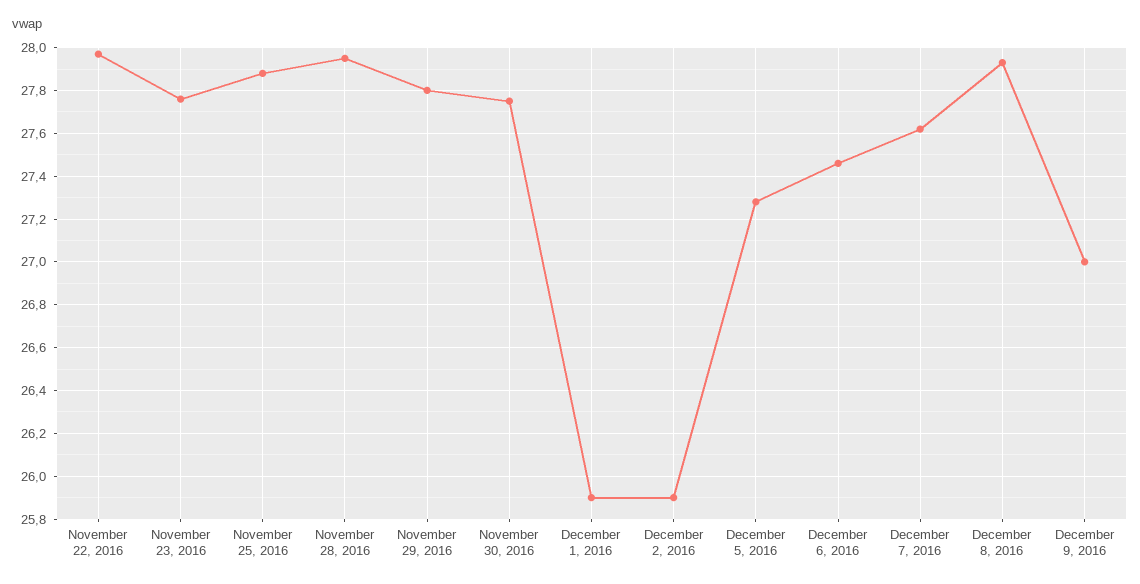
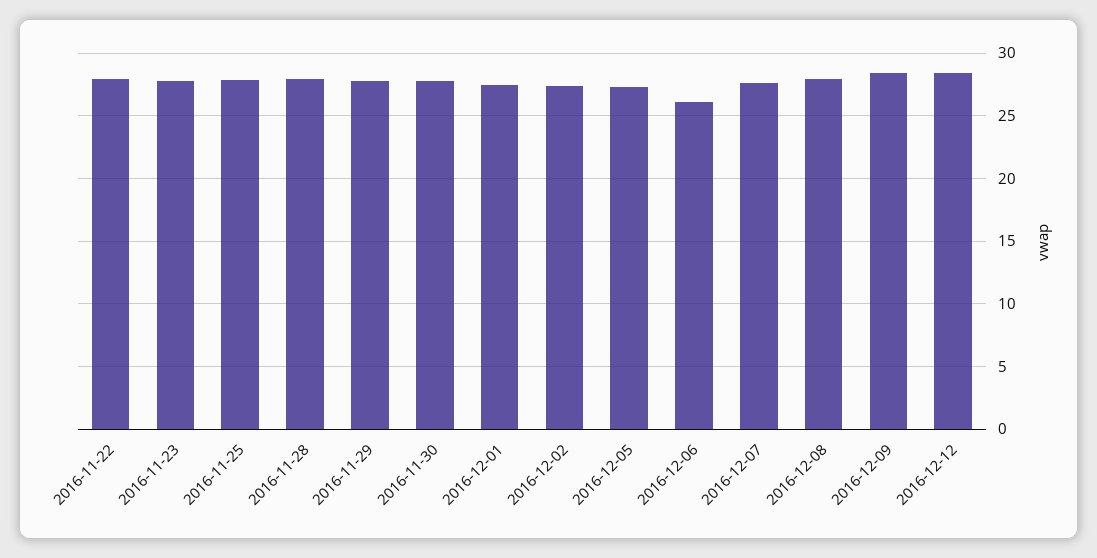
December 1, 2016: 25.9 -> 27.5
December 2, 2016: 25.9 -> 27.5
December 6, 2016: 27.45 -> 26
December 9, 2016: 27 -> 28.5
2016-12-12: none -> 28.5

